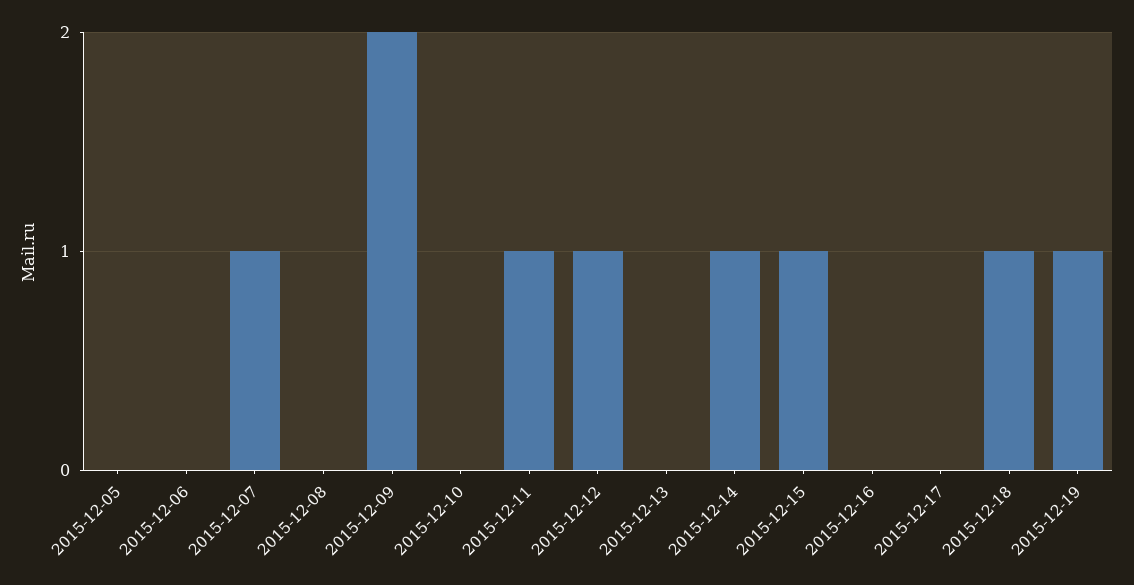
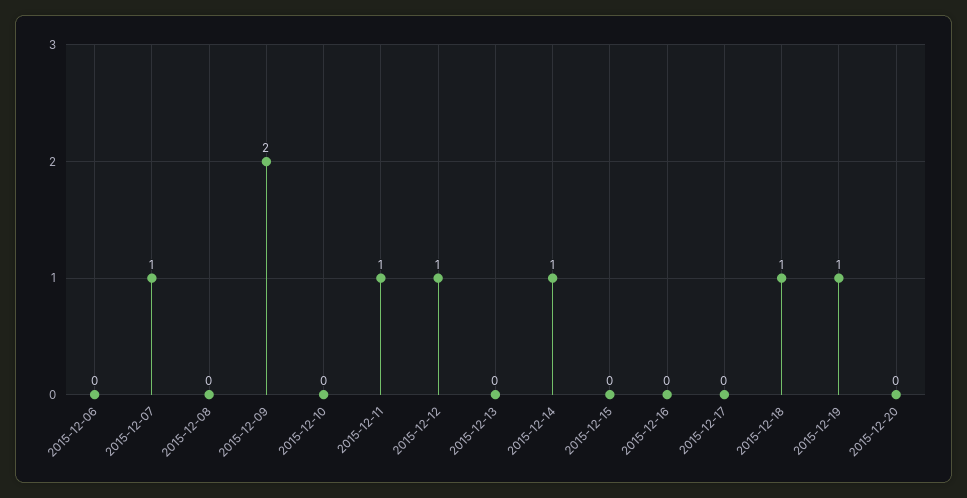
2015-12-05: 0 -> none
2015-12-15: 1 -> 0
2015-12-20: none -> 0

